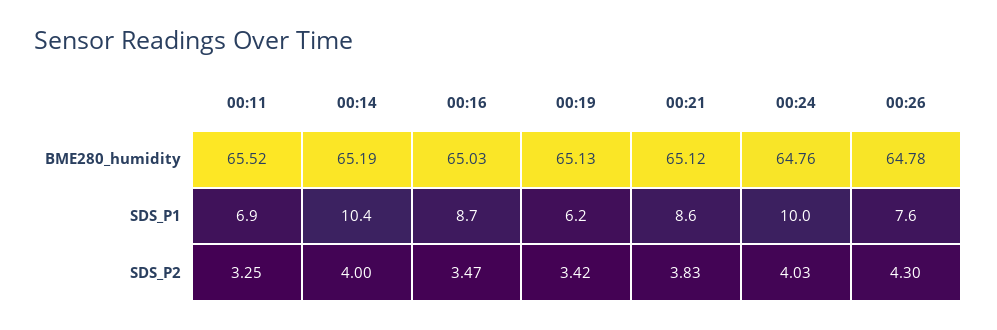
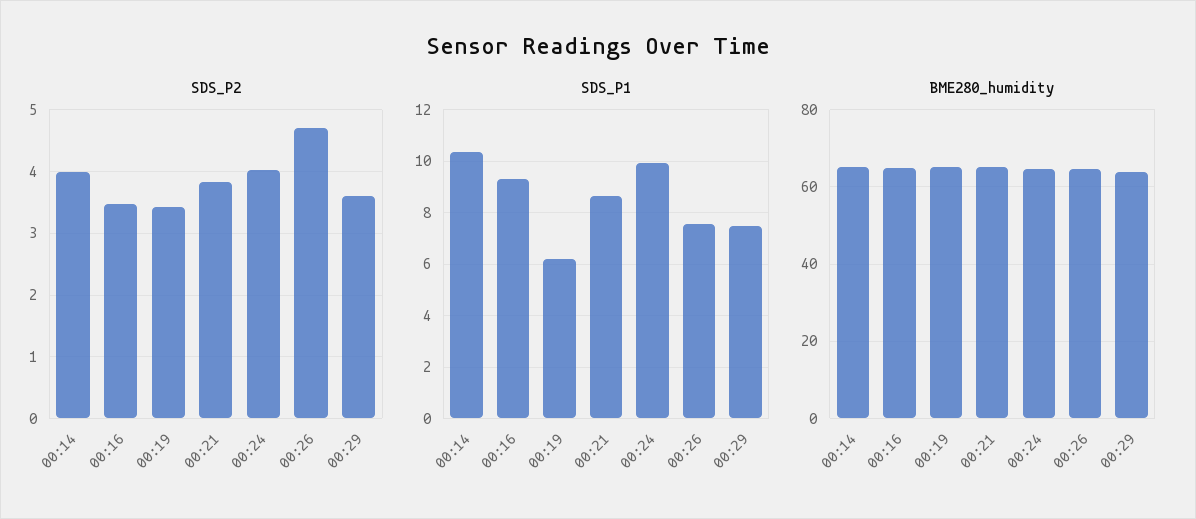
BME280_humidity, 00:11: 65.52 -> none
SDS_P1, 00:11: 6.9 -> none
SDS_P1, 00:16: 8.7 -> 9.25
SDS_P2, 00:11: 3.25 -> none
SDS_P2, 00:26: 4.3 -> 4.7
SDS_P2, 00:29: none -> 3.6
SDS_P1, 00:29: none -> 7.5
BME280_humidity, 00:29: none -> 64

